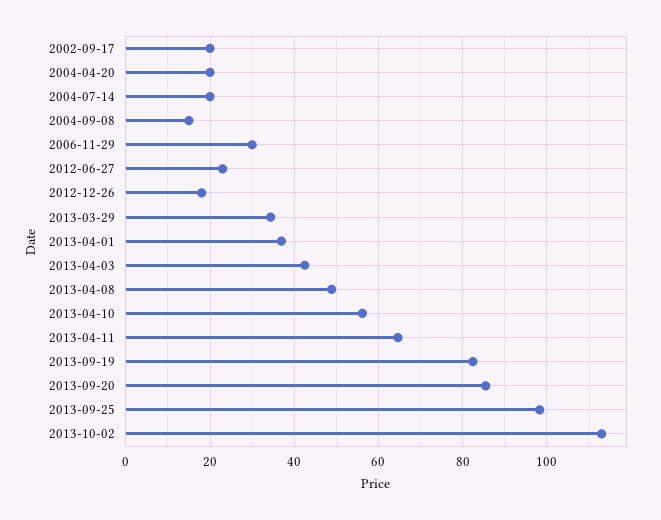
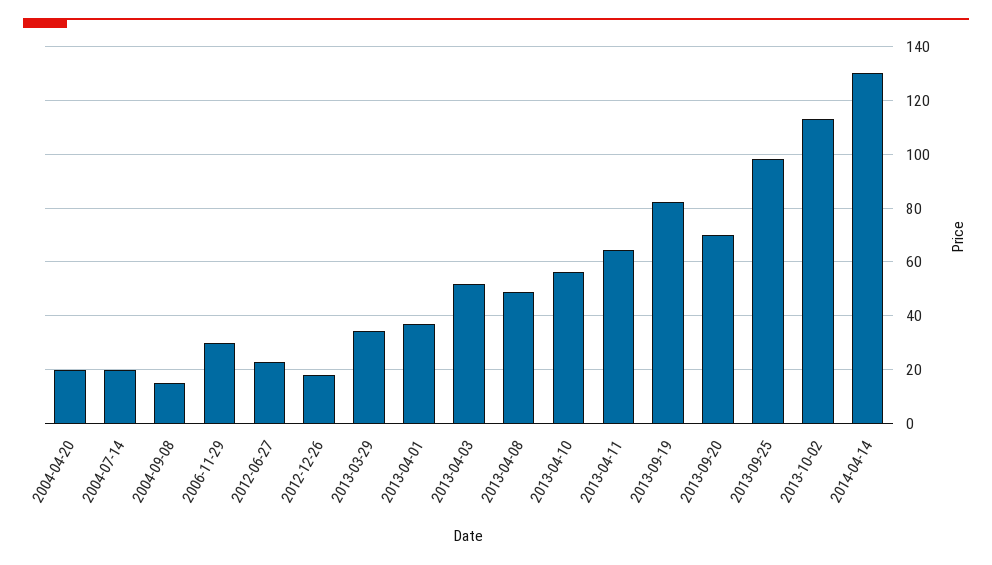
2002-09-17: 20 -> none
2013-04-03: 42 -> 52.5
2013-09-20: 86 -> 70
2014-04-14: none -> 130

